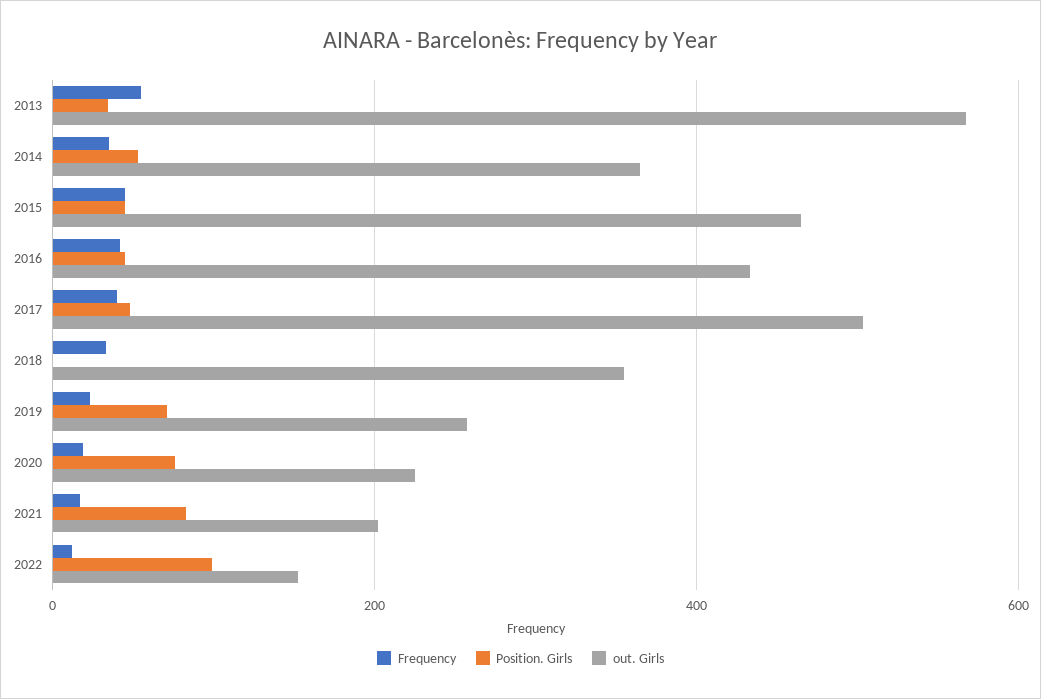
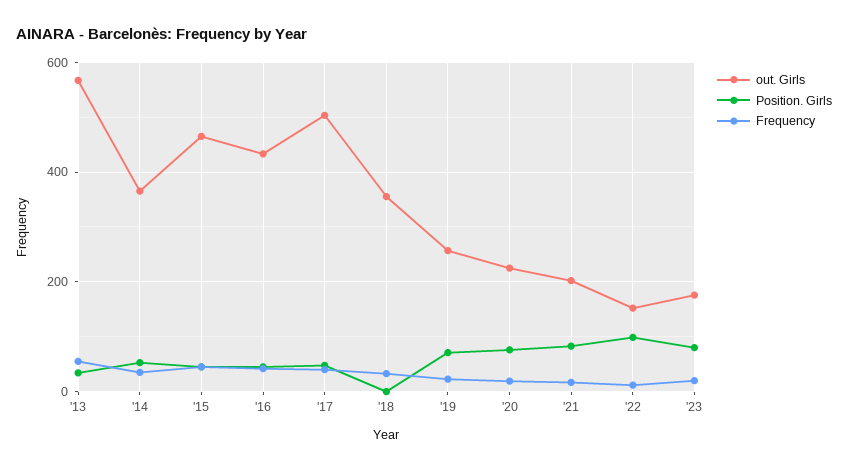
out. Girls, '23: none -> 180
Position. Girls, '23: none -> 80
Frequency, '23: none -> 20

